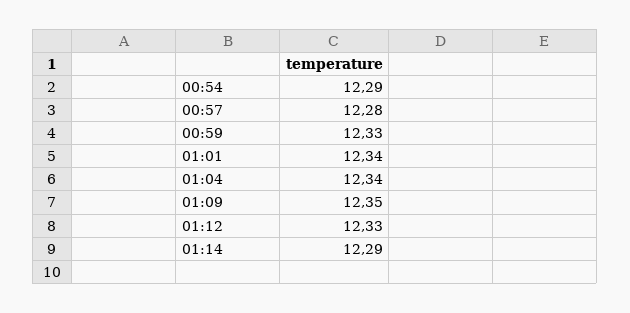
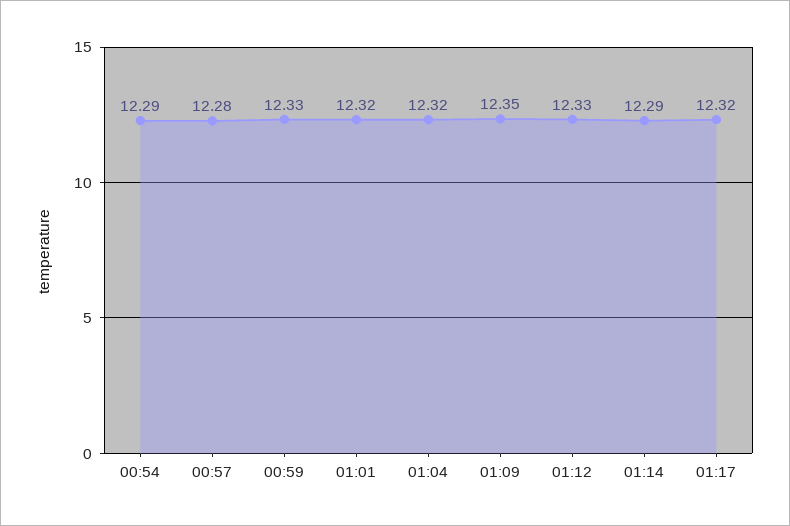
01:01: 12.34 -> 12.32
01:04: 12.34 -> 12.32
01:17: none -> 12.32

